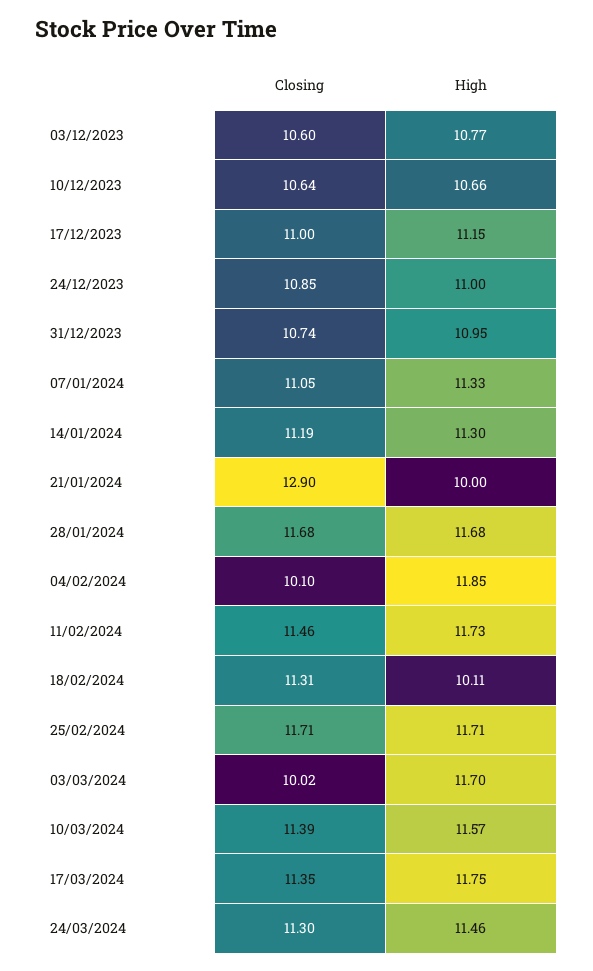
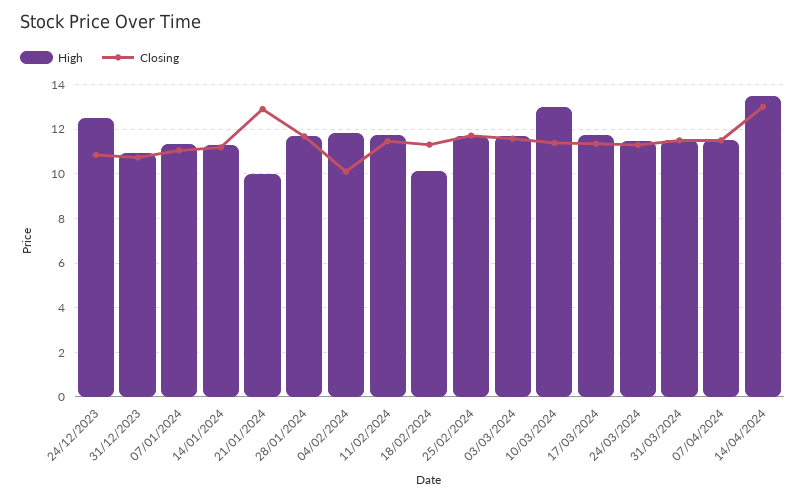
Closing, 03/12/2023: 10.6 -> none
High, 03/12/2023: 10.77 -> none
Closing, 10/12/2023: 10.64 -> none
High, 10/12/2023: 10.66 -> none
Closing, 17/12/2023: 11 -> none
High, 17/12/2023: 11.15 -> none
High, 24/12/2023: 11 -> 12.5
Closing, 03/03/2024: 10.02 -> 11.5
High, 10/03/2024: 11.57 -> 13
High, 31/03/2024: none -> 11.5
Closing, 31/03/2024: none -> 11.5
High, 07/04/2024: none -> 11.5
Closing, 07/04/2024: none -> 11.5
High, 14/04/2024: none -> 13.5
Closing, 14/04/2024: none -> 13

